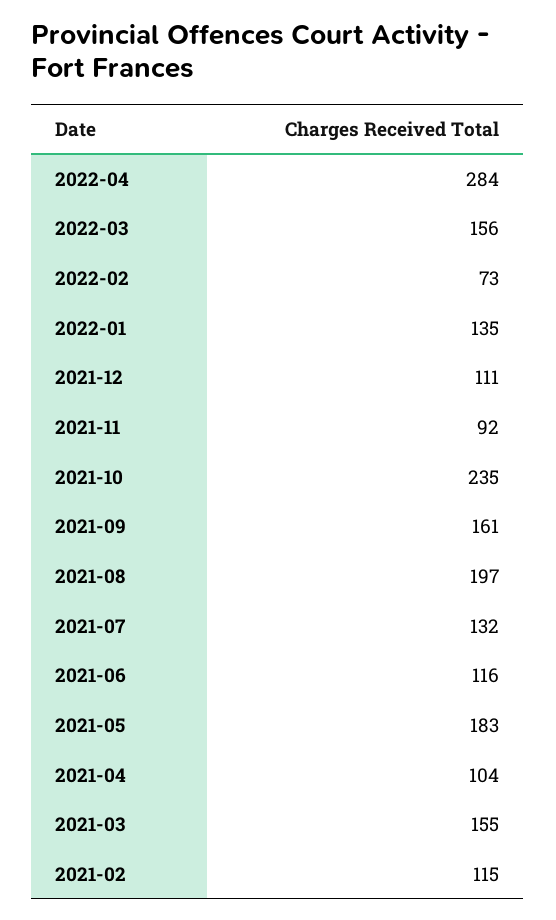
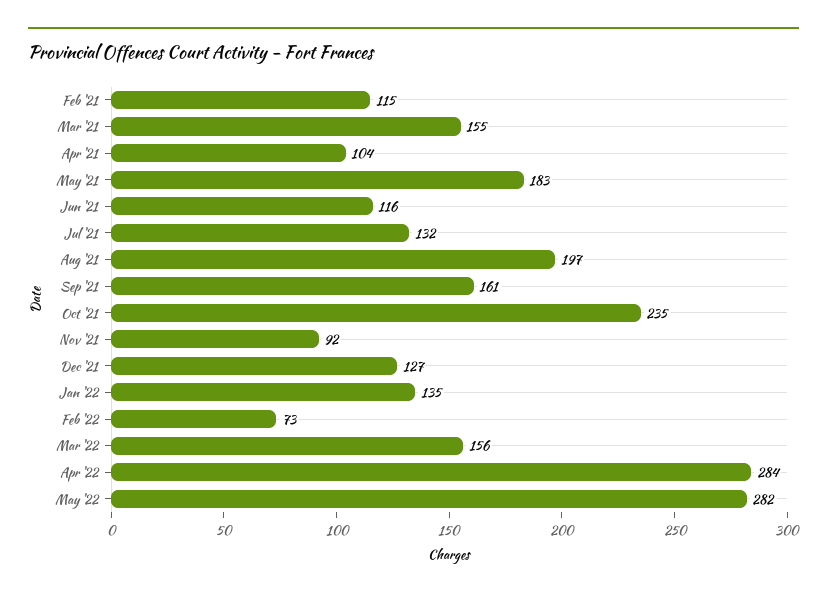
2021-12: 111 -> 127
May '22: none -> 282

